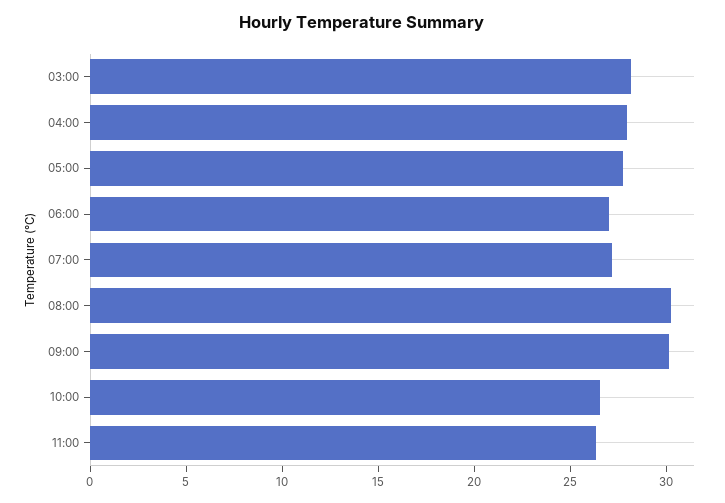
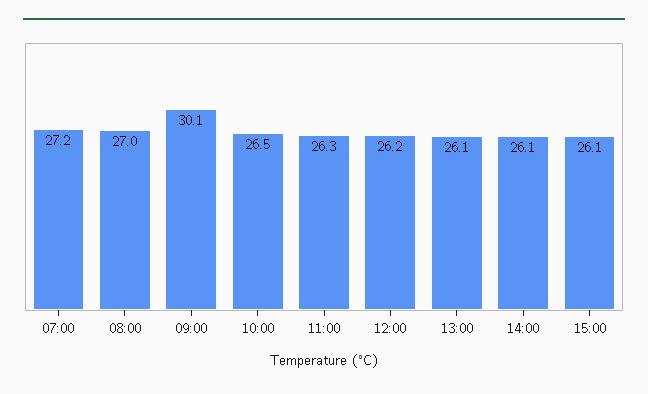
03:00: 28 -> none
04:00: 28 -> none
05:00: 28 -> none
06:00: 27 -> none
08:00: 30 -> 27
12:00: none -> 26.2
13:00: none -> 26.1
14:00: none -> 26.1
15:00: none -> 26.1

